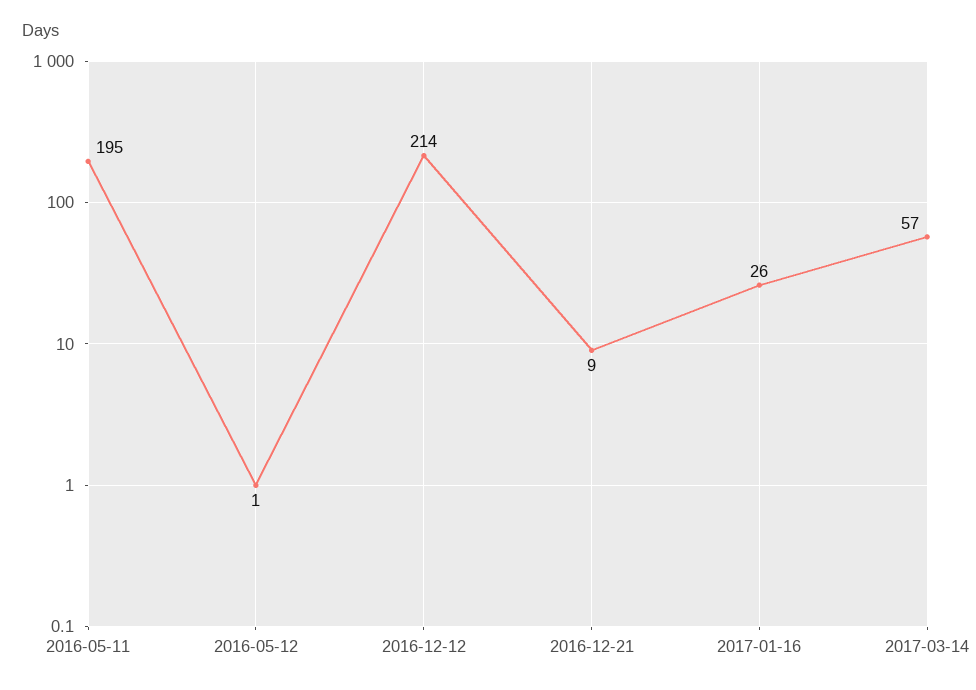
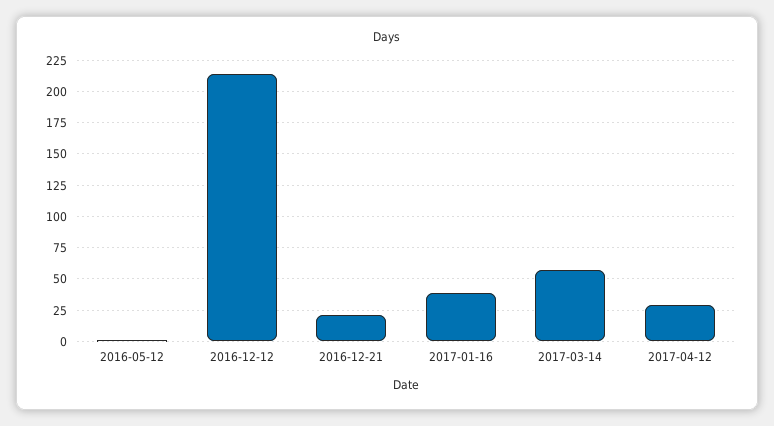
2016-05-11: 195 -> none
2016-12-21: 9 -> 20
2017-01-16: 26 -> 40
2017-04-12: none -> 30

